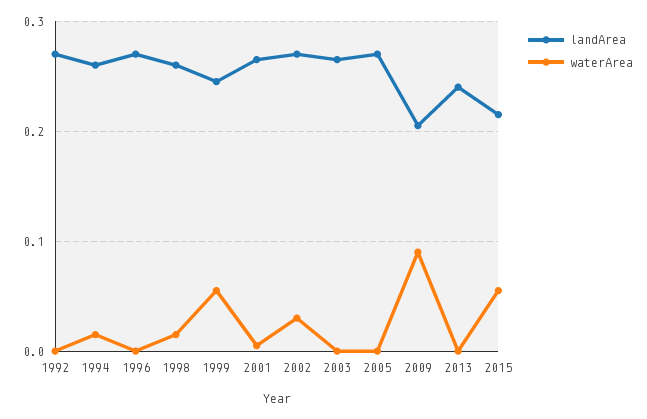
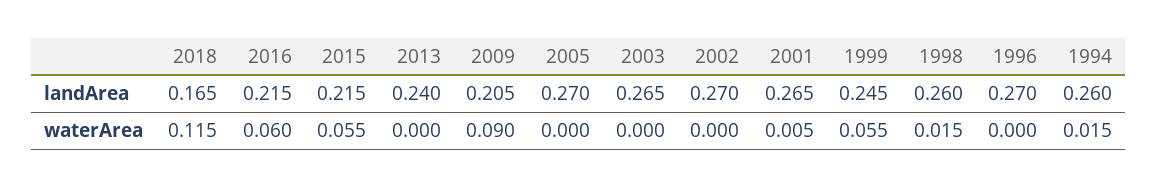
landArea, 1992: 0.27 -> none
waterArea, 1992: 0 -> none
waterArea, 2002: 0.03 -> 0
landArea, 2018: none -> 0.165
landArea, 2016: none -> 0.215
waterArea, 2018: none -> 0.115
waterArea, 2016: none -> 0.06

